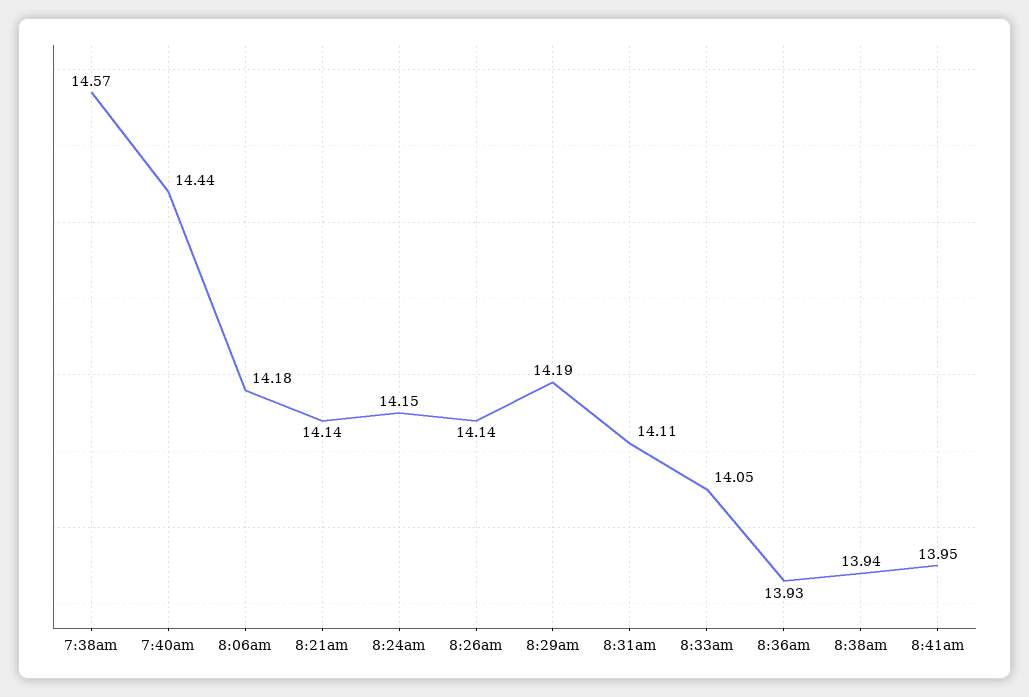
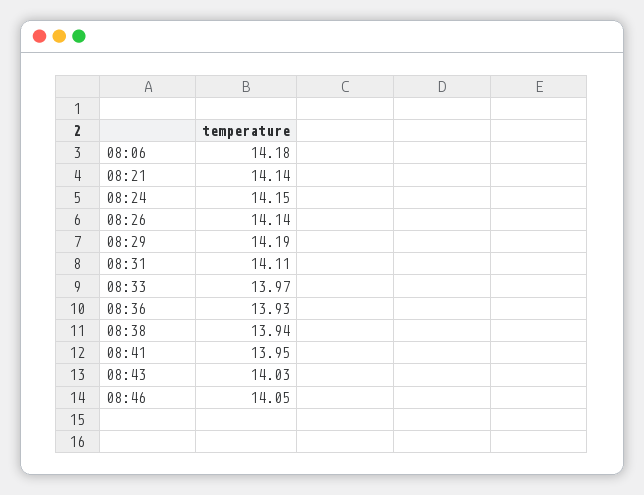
7:38am: 14.57 -> none
7:40am: 14.44 -> none
8:33am: 14.05 -> 13.97
08:43: none -> 14.03
08:46: none -> 14.05

